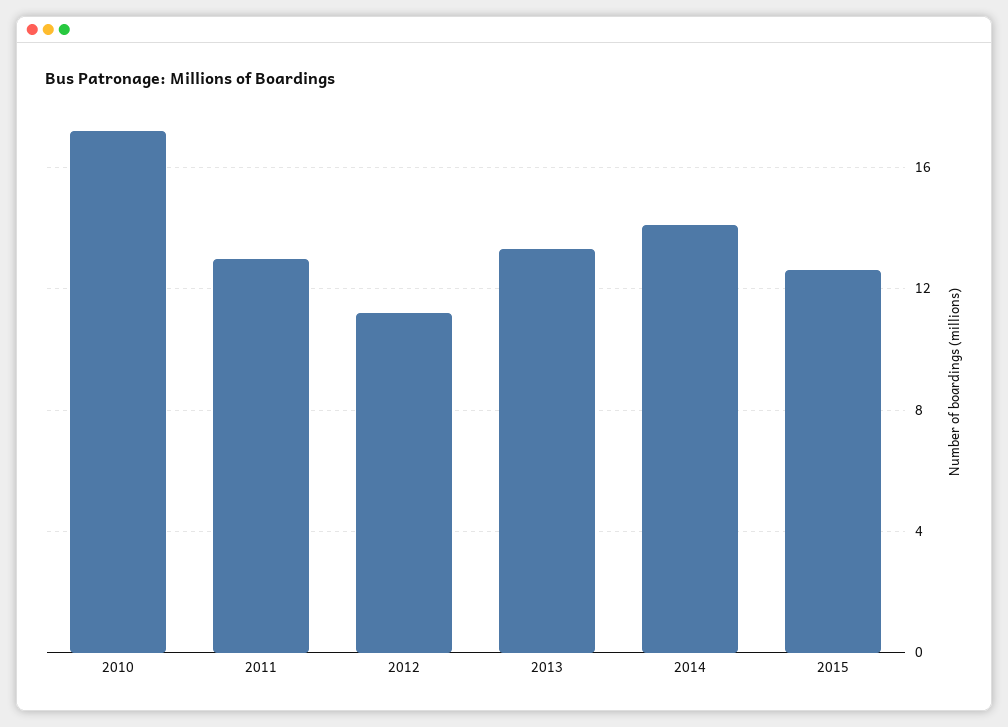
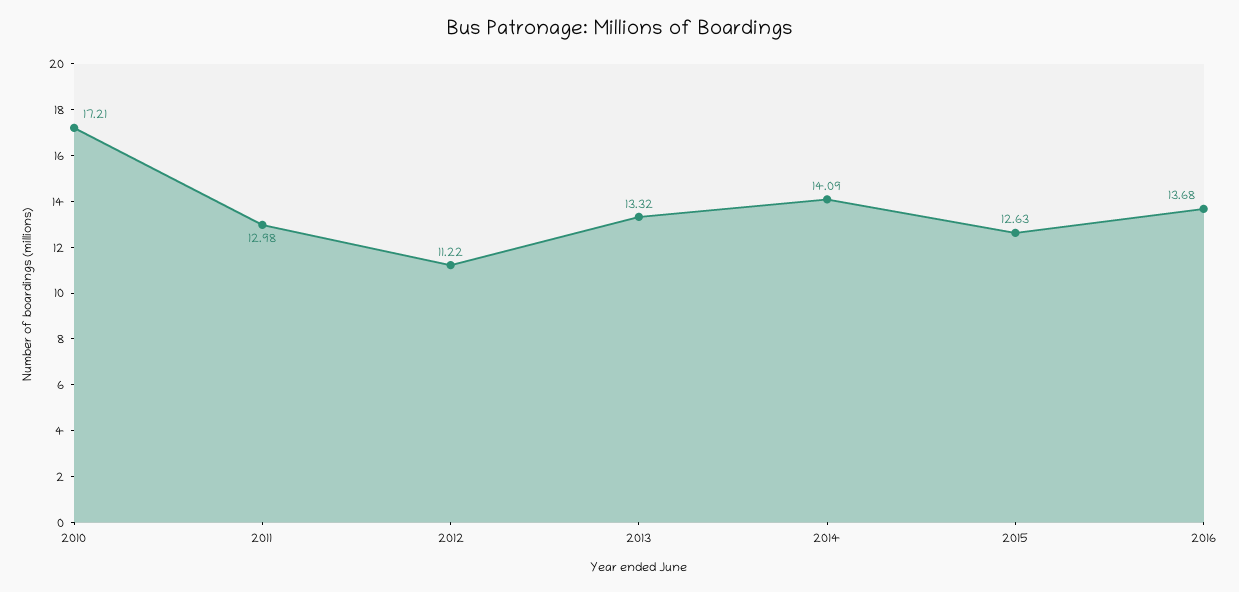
2016: none -> 13.68

